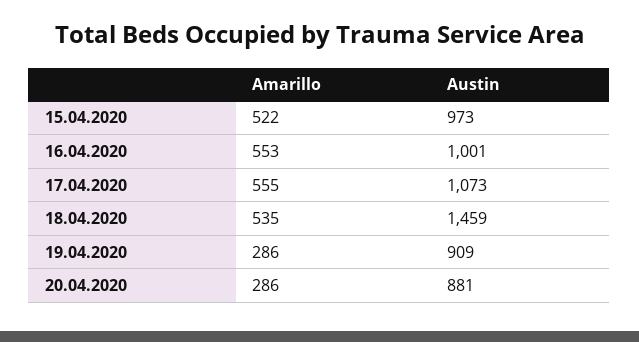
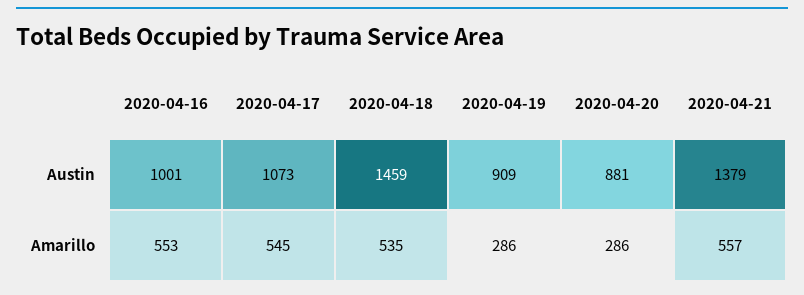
Amarillo, 15.04.2020: 522 -> none
Austin, 15.04.2020: 973 -> none
Amarillo, 17.04.2020: 555 -> 545
Austin, 2020-04-21: none -> 1379
Amarillo, 2020-04-21: none -> 557

